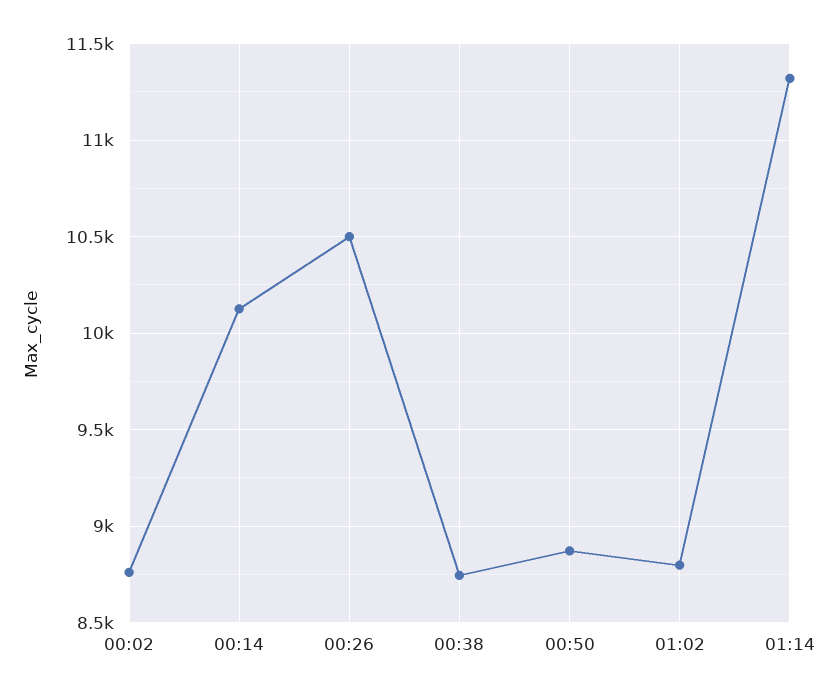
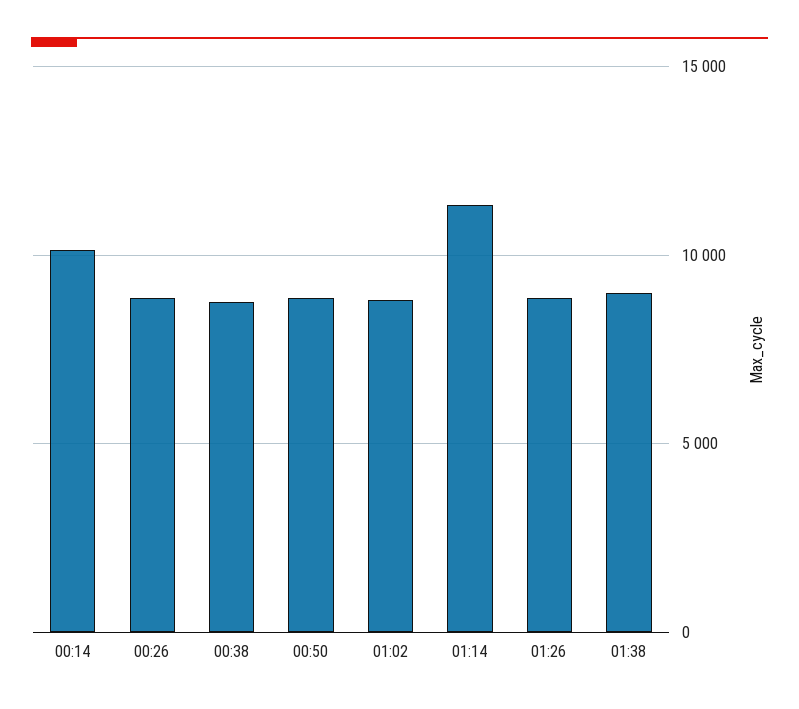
00:02: 8750 -> none
00:26: 10500 -> 9000
01:26: none -> 9000
01:38: none -> 9000

